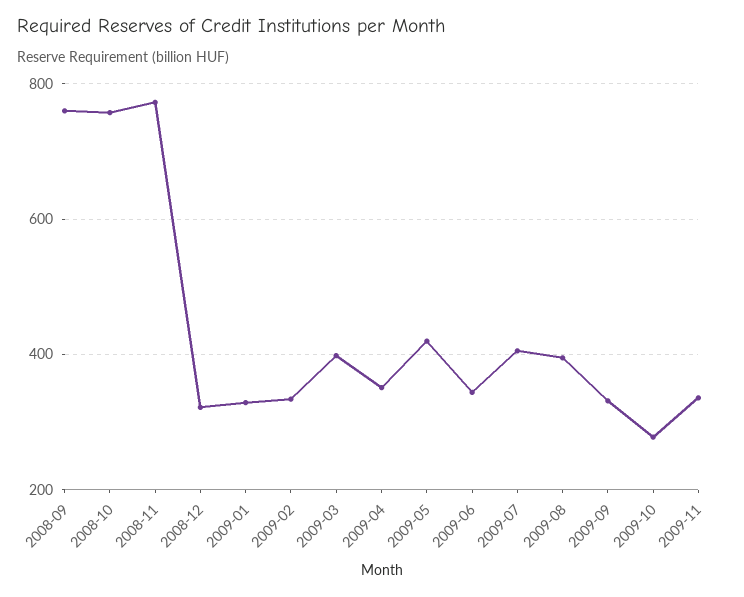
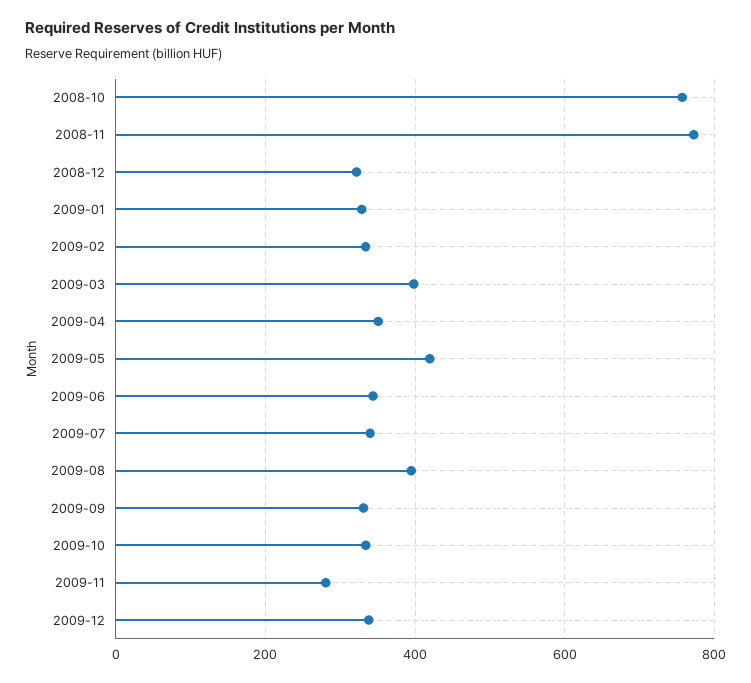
2008-09: 760 -> none
2009-07: 400 -> 340
2009-10: 280 -> 340
2009-11: 340 -> 280
2009-12: none -> 340

